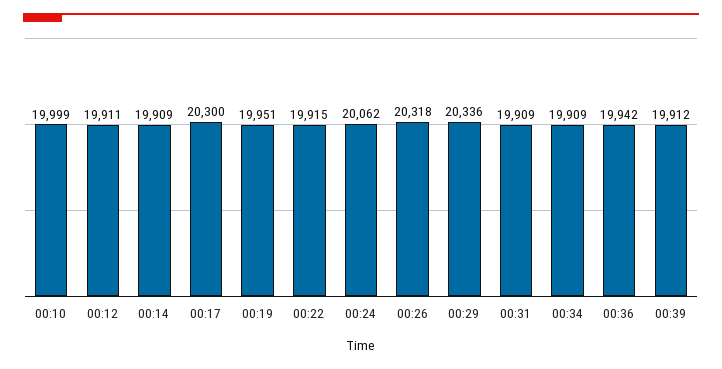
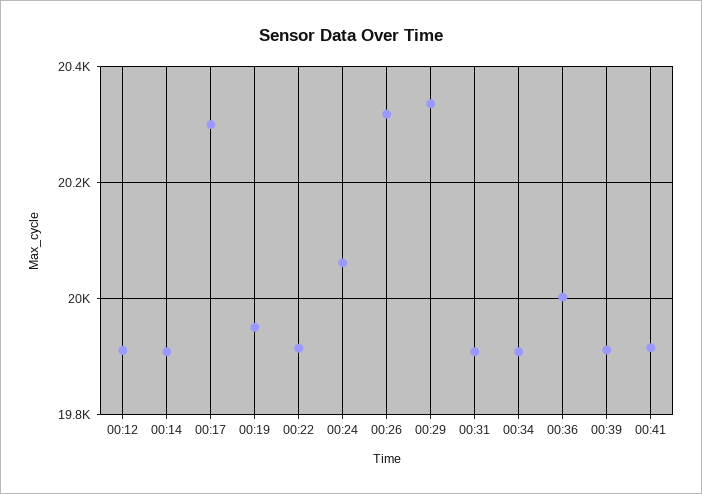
00:10: 19999 -> none
00:36: 19942 -> 20000
00:41: none -> 19920

